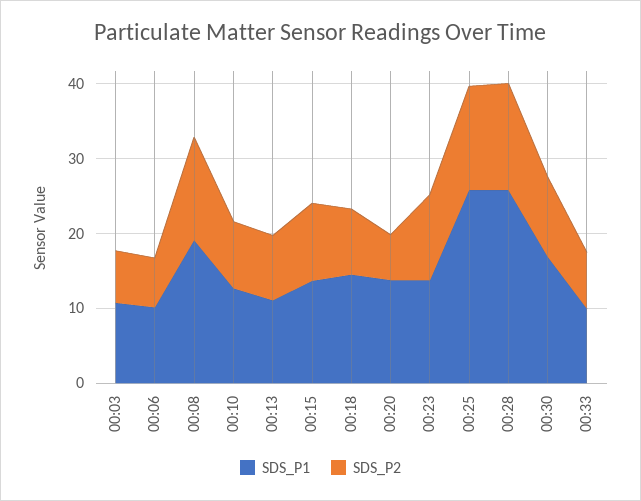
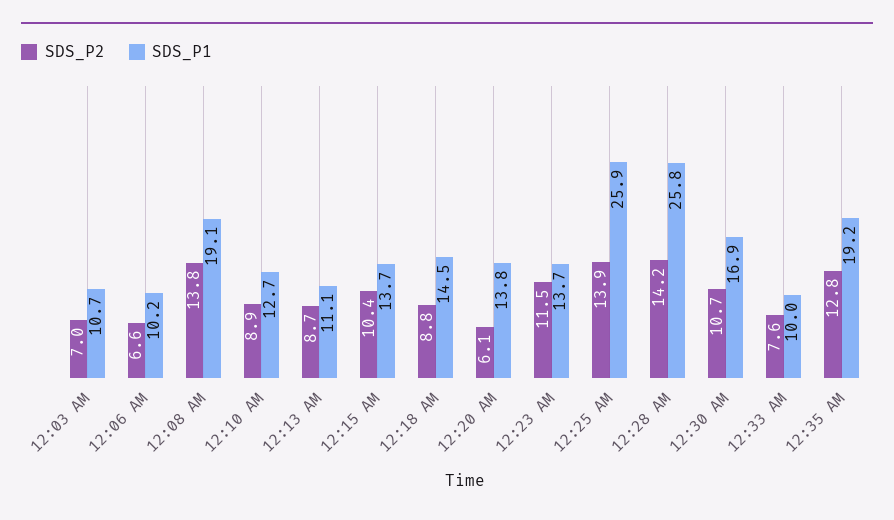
SDS_P2, 12:35 AM: none -> 12.8
SDS_P1, 12:35 AM: none -> 19.2

